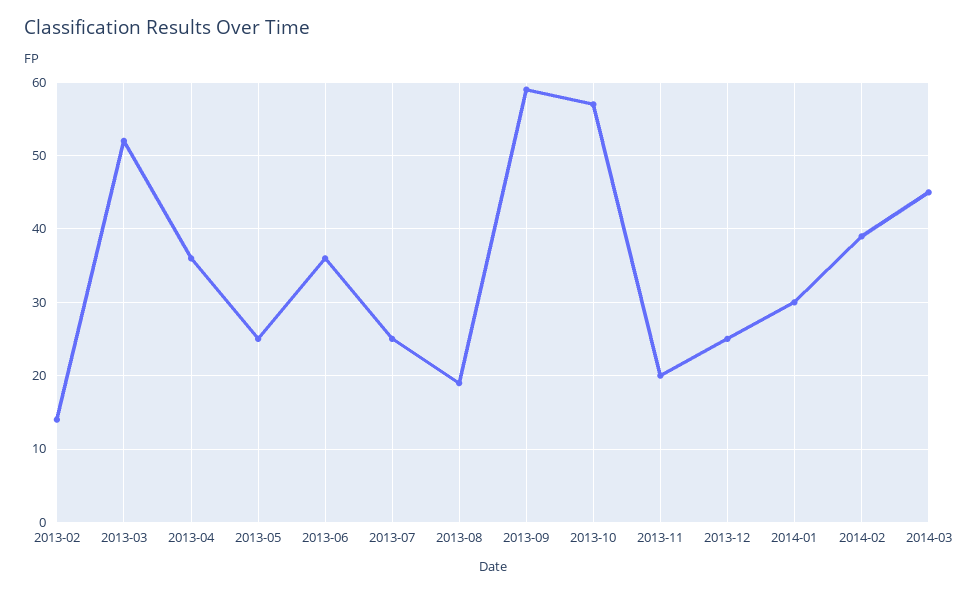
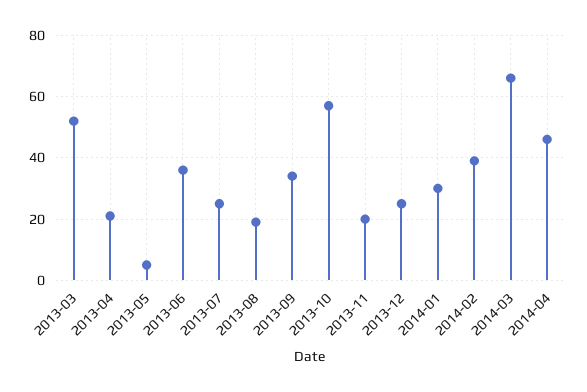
2013-02: 14 -> none
2013-04: 36 -> 20
2013-05: 25 -> 5
2013-09: 59 -> 35
2014-03: 45 -> 65
2014-04: none -> 45

